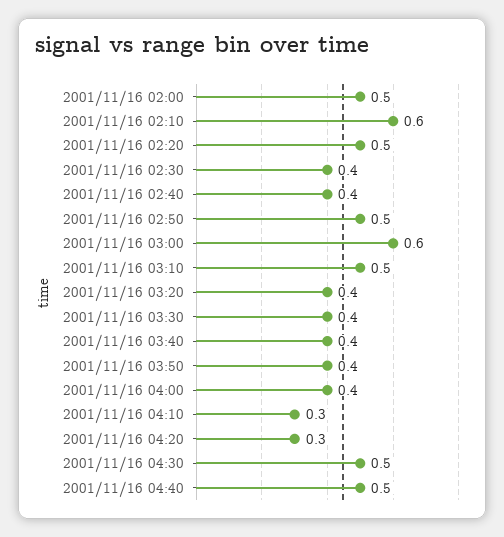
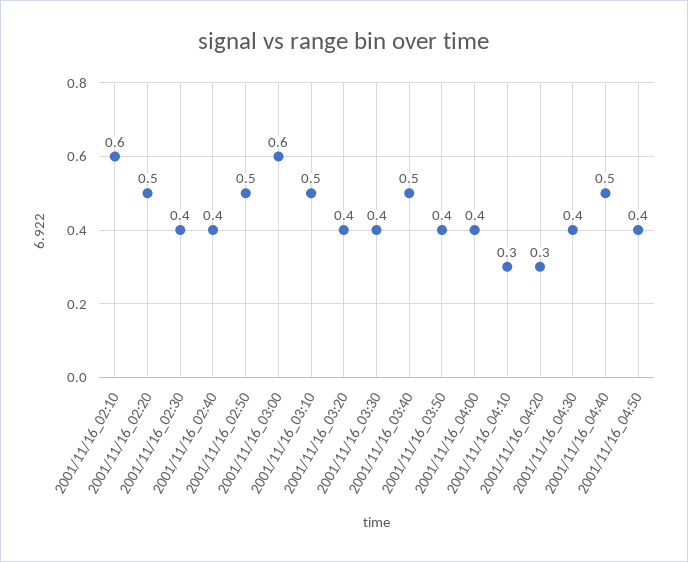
2001/11/16 02:00: 0.5 -> none
2001/11/16 03:40: 0.4 -> 0.5
2001/11/16 04:30: 0.5 -> 0.4
2001/11/16_04:50: none -> 0.4

